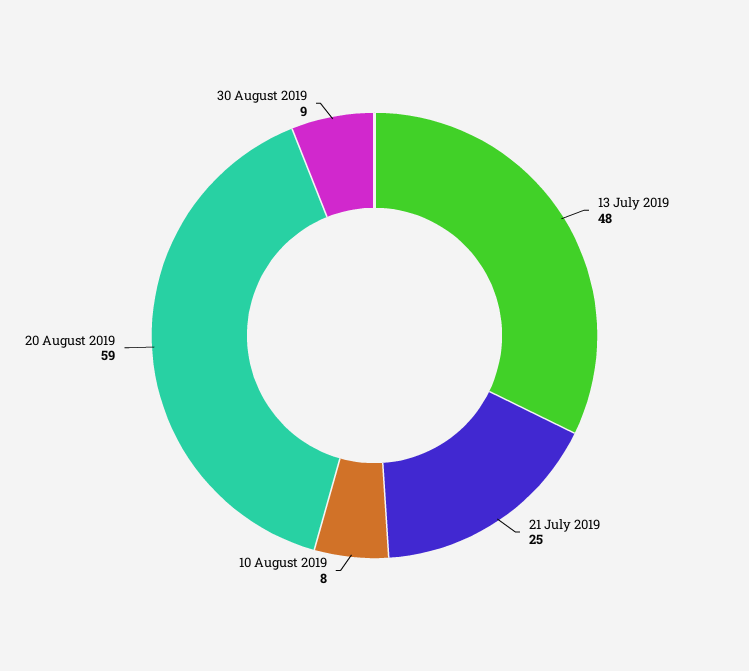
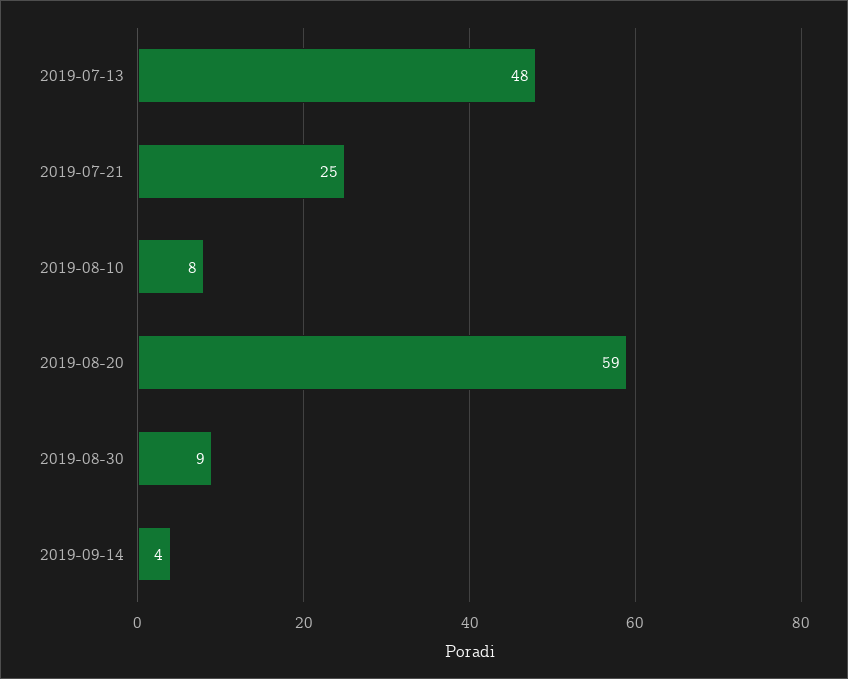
2019-09-14: none -> 4

